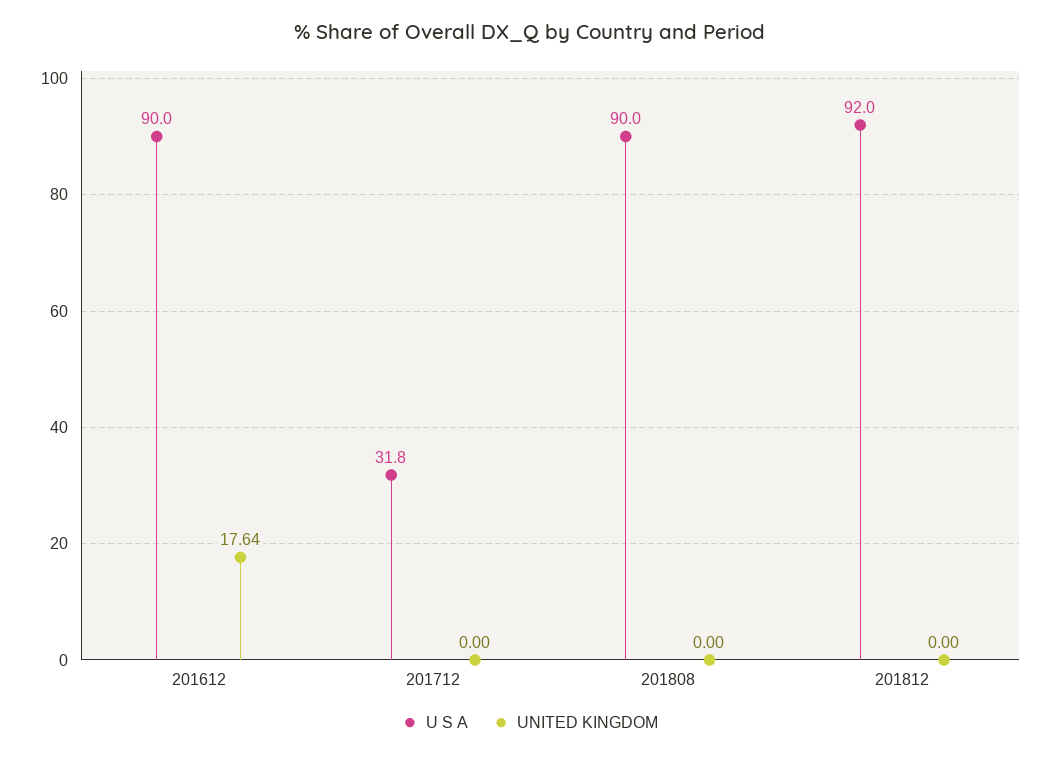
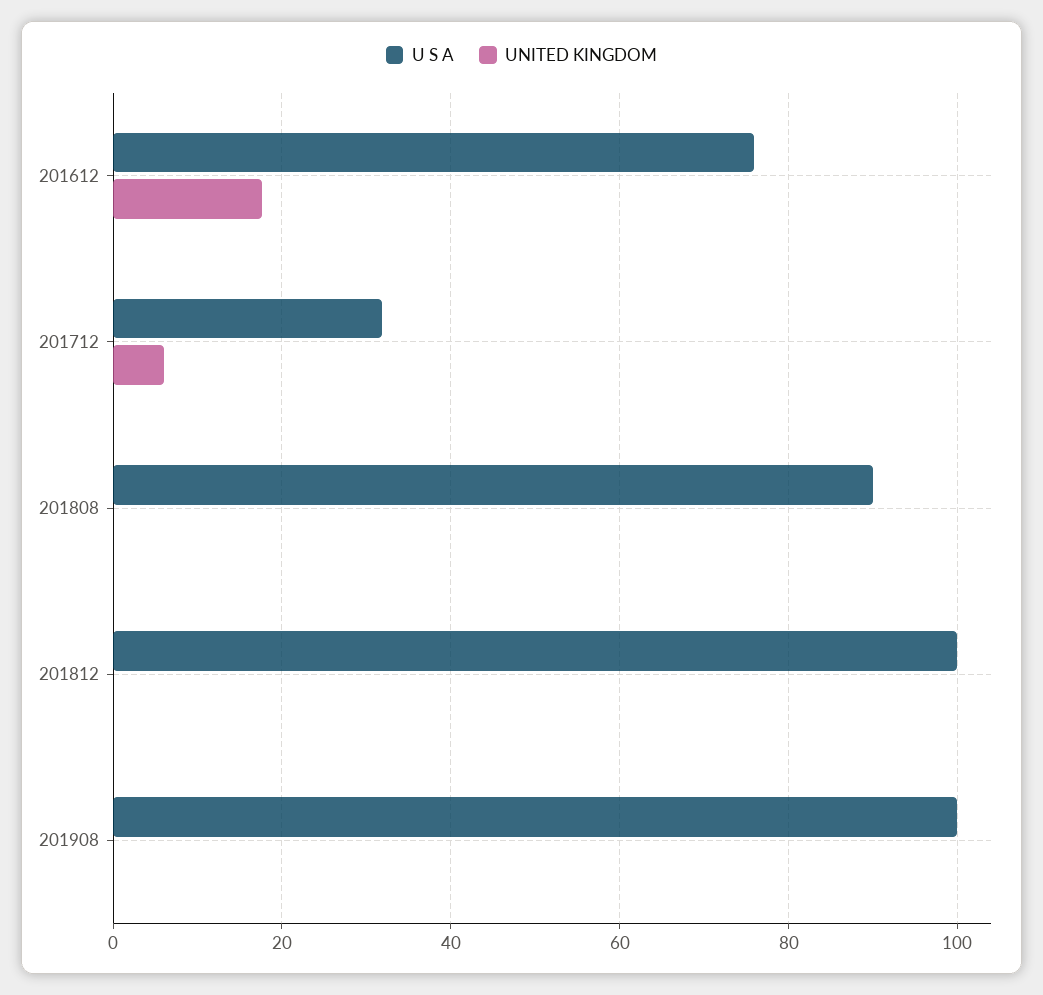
U S A, 201612: 90 -> 76
UNITED KINGDOM, 201712: 0 -> 6
U S A, 201812: 92 -> 100
U S A, 201908: none -> 100
UNITED KINGDOM, 201908: none -> 0

